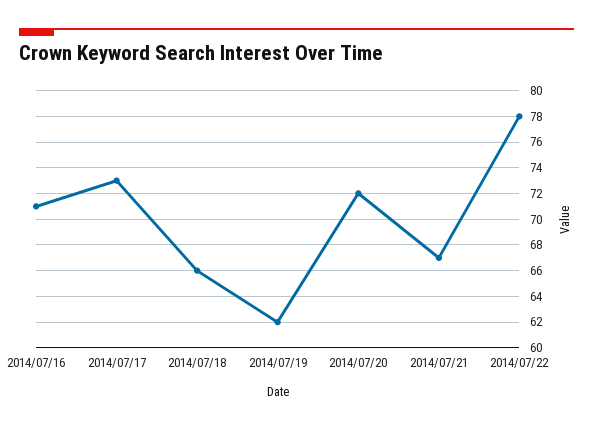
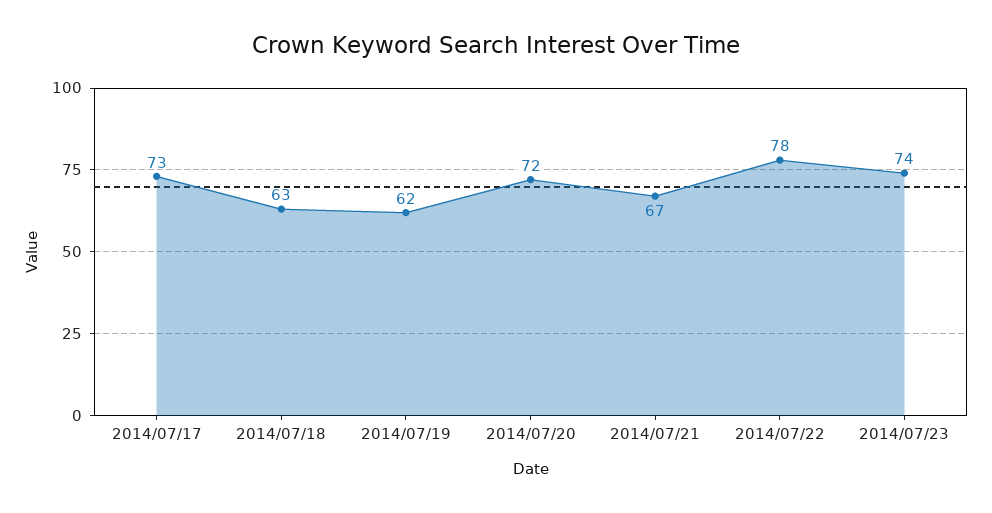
2014/07/16: 71 -> none
2014/07/18: 66 -> 63
2014/07/23: none -> 74

